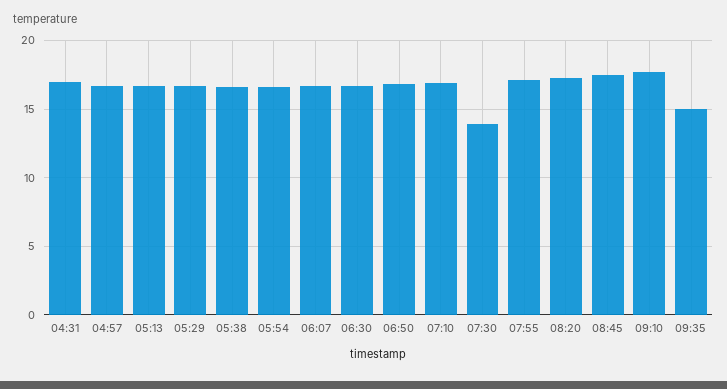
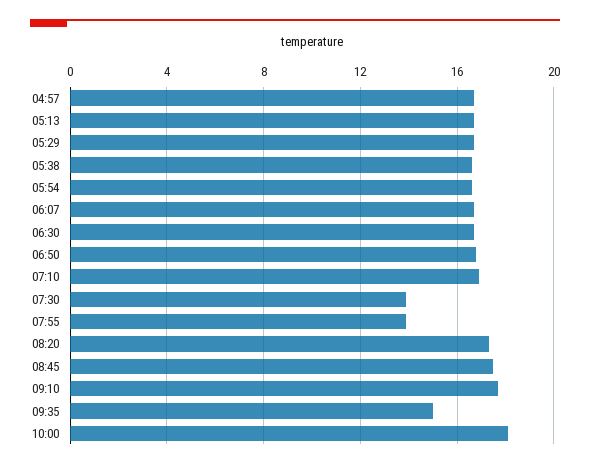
04:31: 17 -> none
07:55: 17 -> 14
10:00: none -> 18

